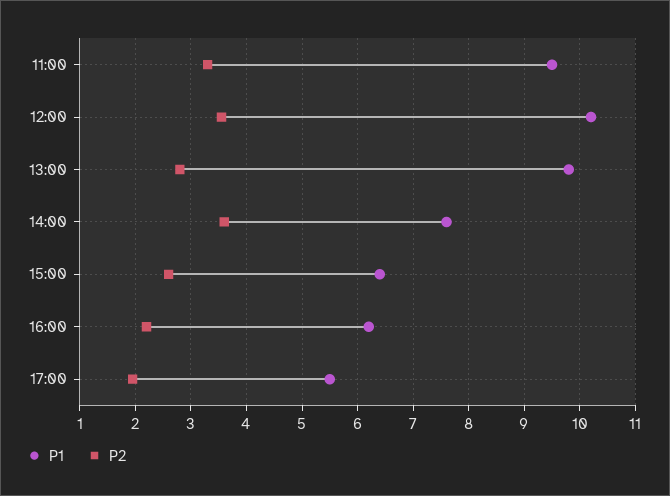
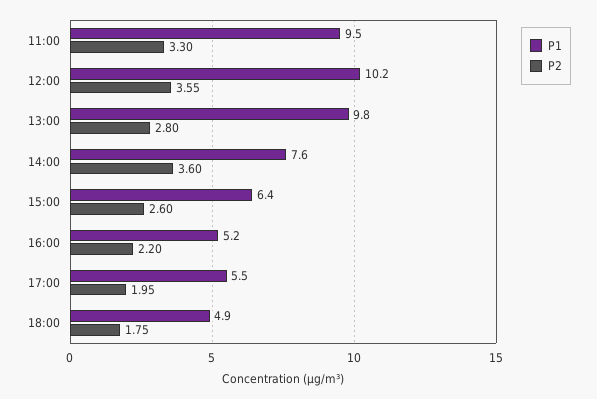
P1, 16:00: 6.2 -> 5.2
P1, 18:00: none -> 4.9
P2, 18:00: none -> 1.75

